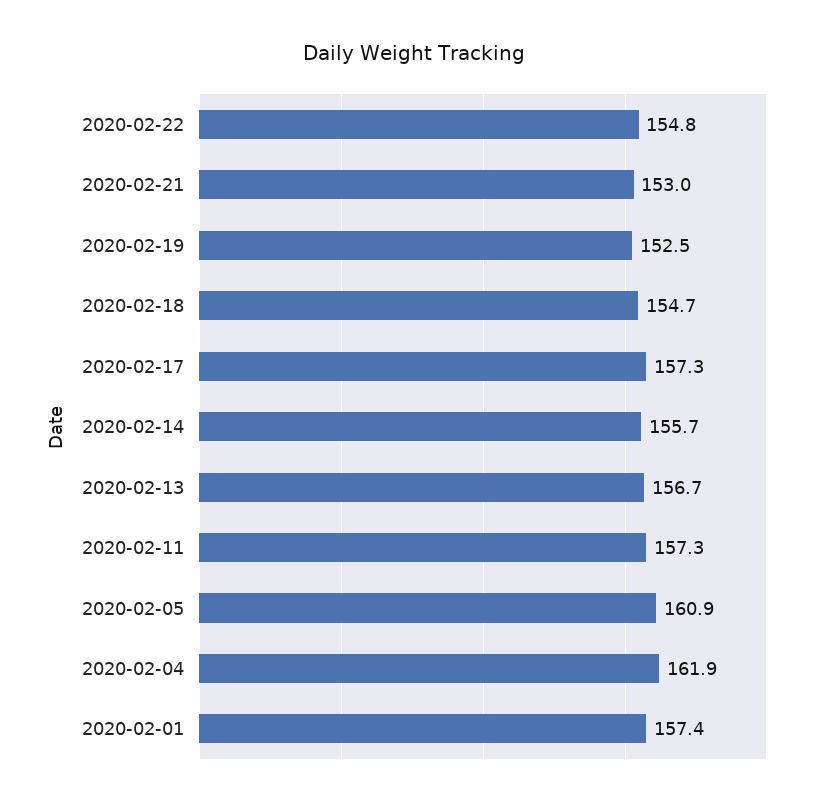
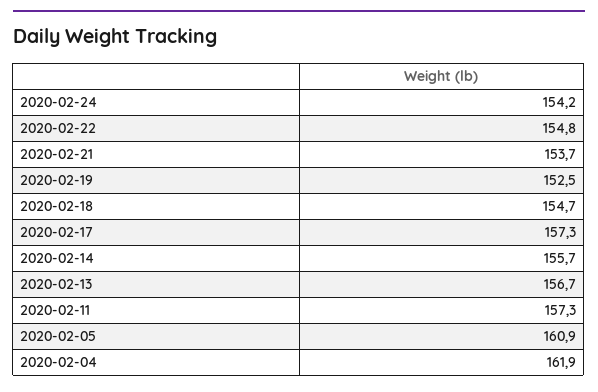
2020-02-21: 153 -> 153.7
2020-02-01: 157.4 -> none
2020-02-24: none -> 154.2

